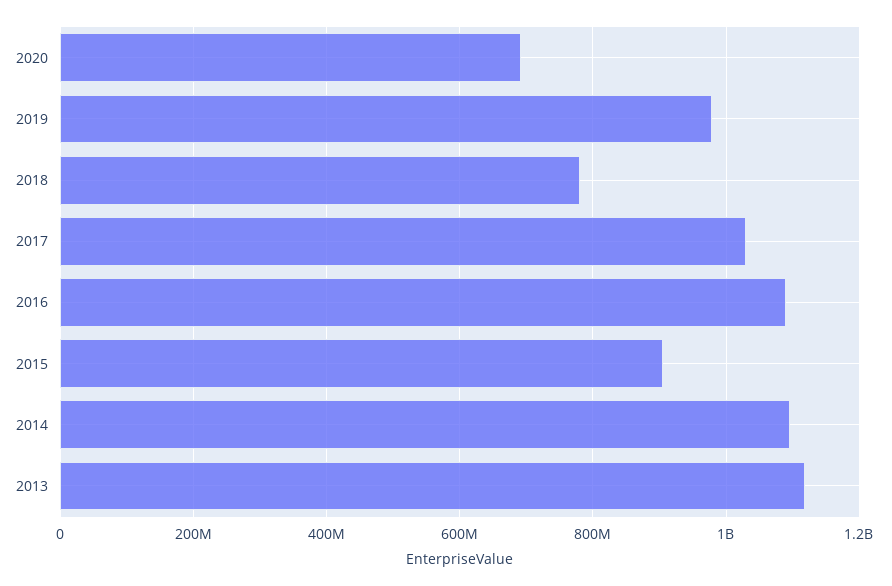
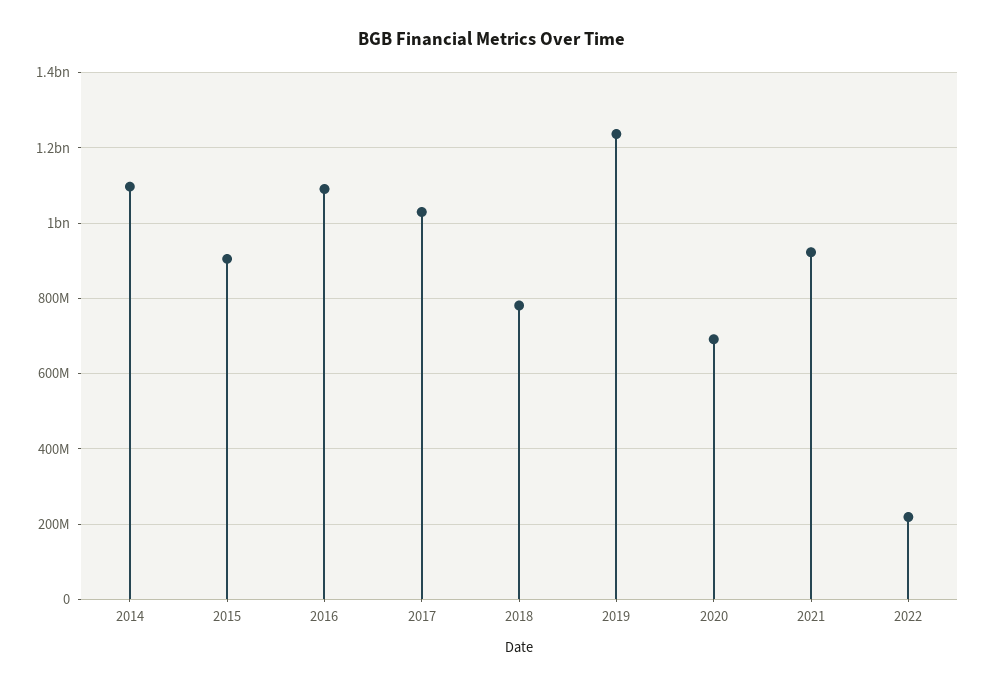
2019: 980000000 -> 1240000000
2013: 1120000000 -> none
2021: none -> 920000000
2022: none -> 220000000

